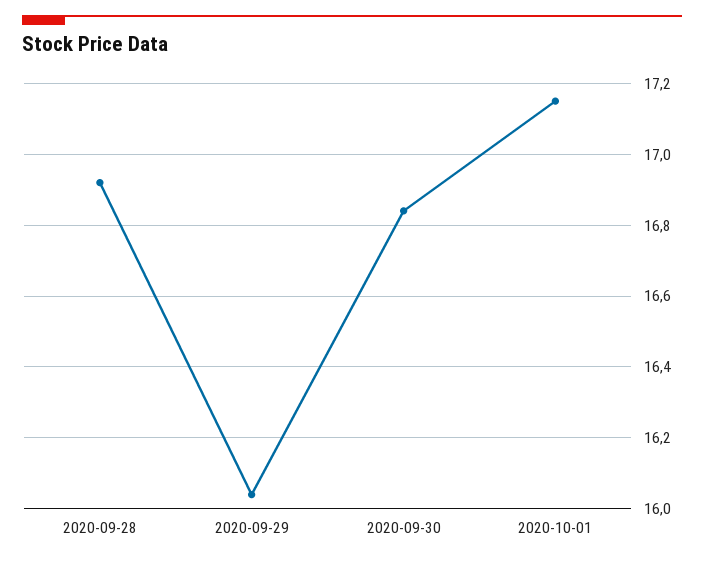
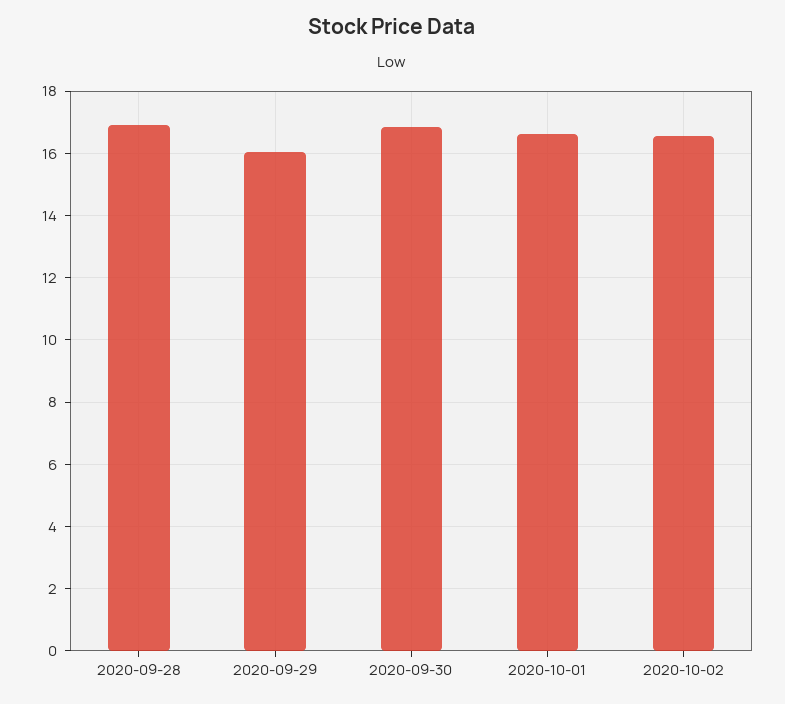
2020-10-01: 17.15 -> 16.6
2020-10-02: none -> 16.6

